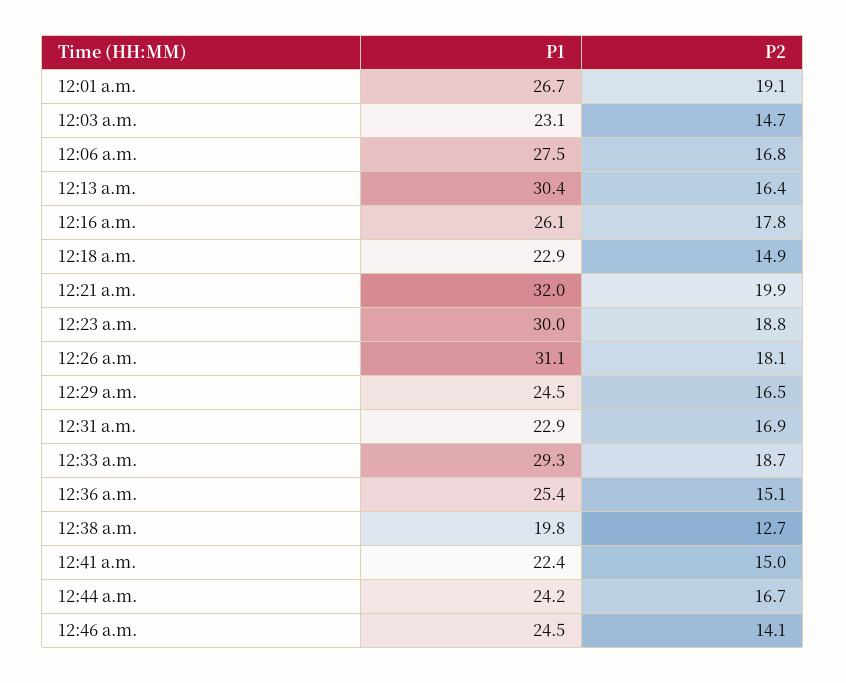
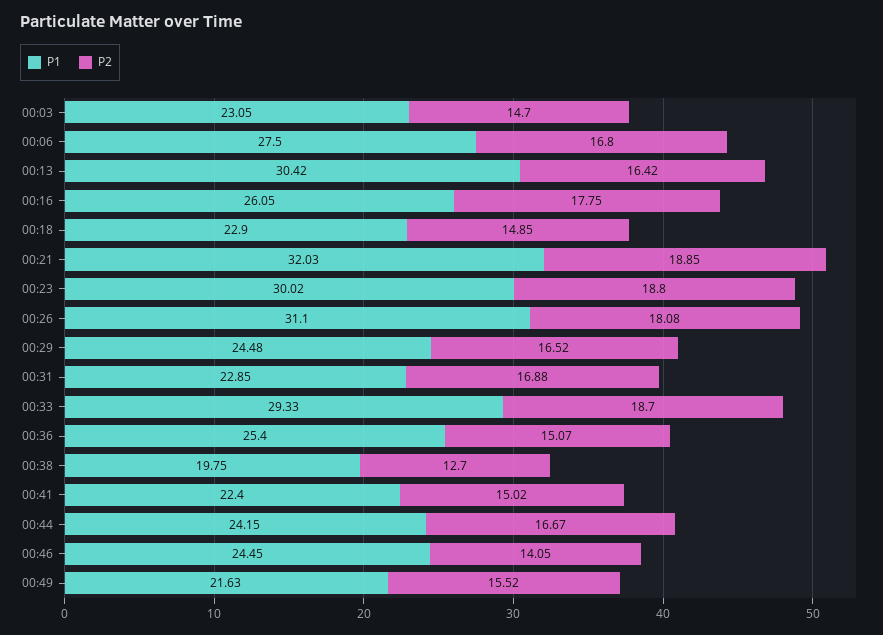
P1, 12:01 a.m.: 26.7 -> none
P2, 12:01 a.m.: 19.1 -> none
P2, 12:21 a.m.: 19.9 -> 18.85
P1, 00:49: none -> 21.63
P2, 00:49: none -> 15.52

